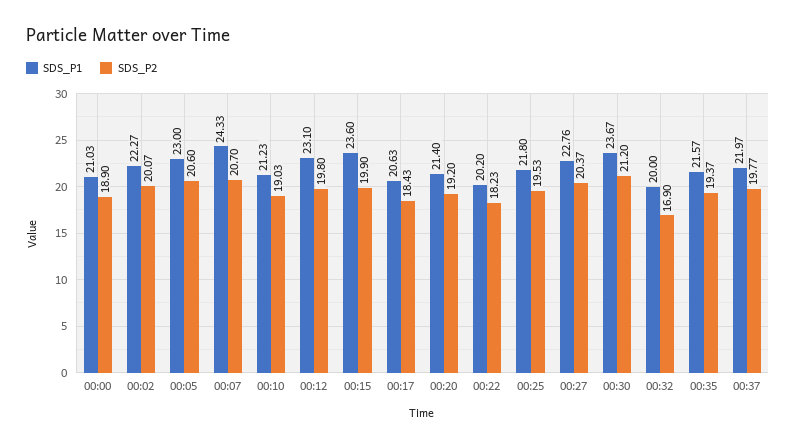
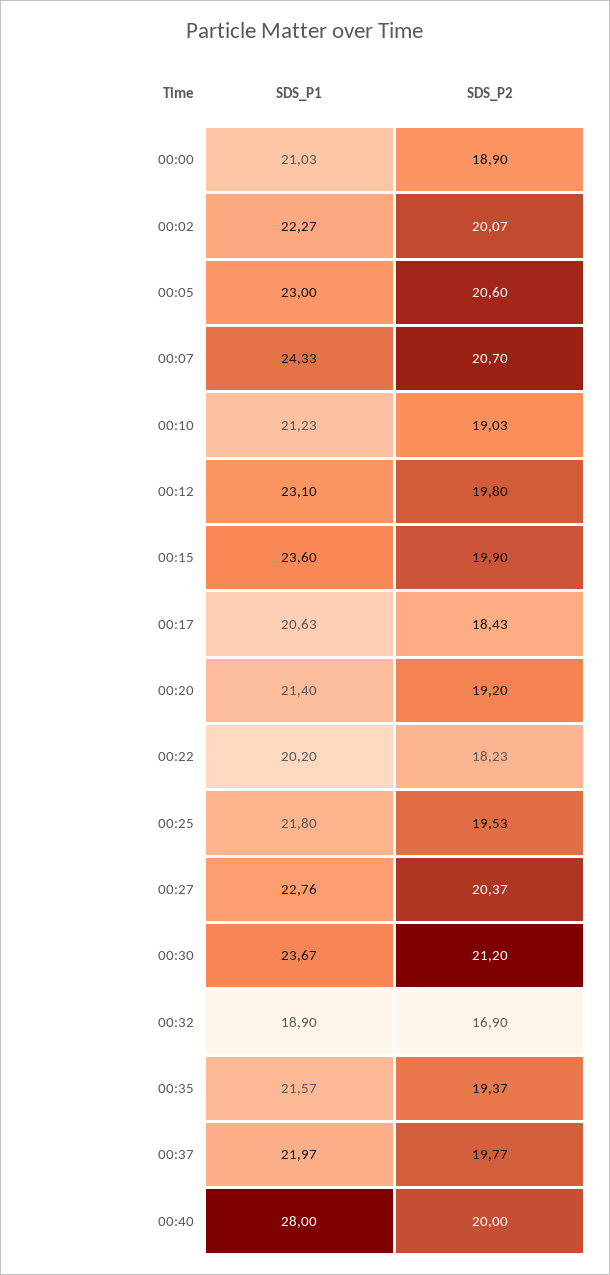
SDS_P1, 00:32: 20 -> 18.9
SDS_P1, 00:40: none -> 28
SDS_P2, 00:40: none -> 20

